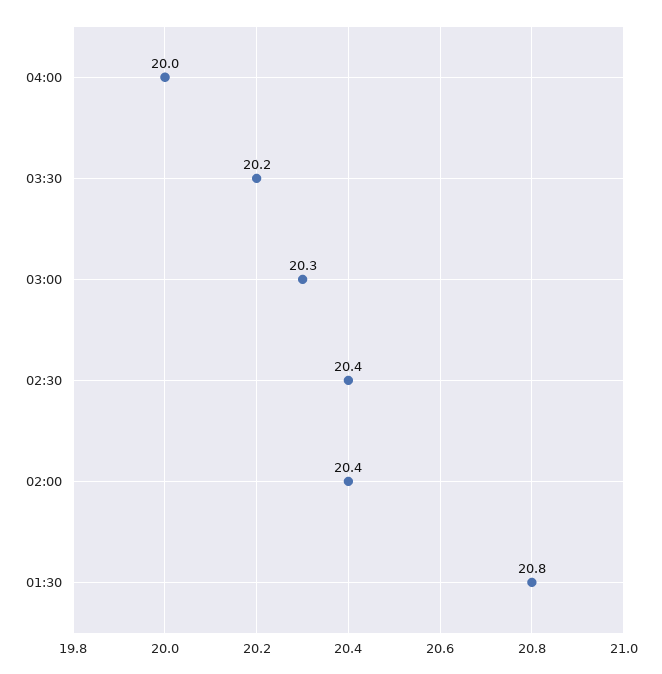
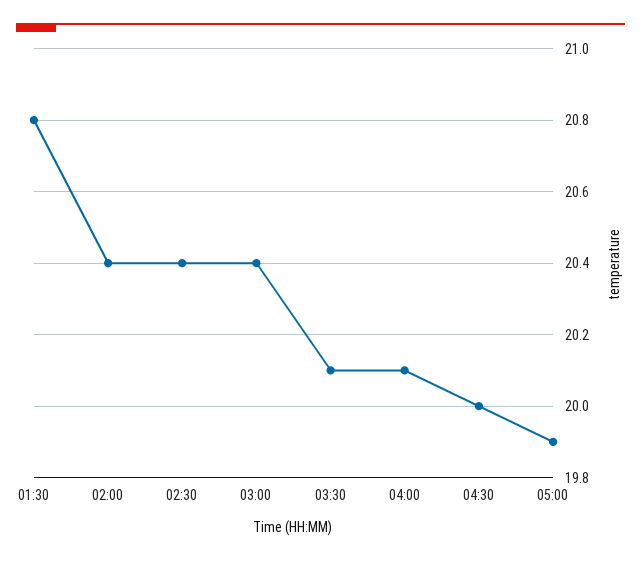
04:00: 20 -> 20.1
03:30: 20.2 -> 20.1
03:00: 20.3 -> 20.4
04:30: none -> 20
05:00: none -> 19.9

